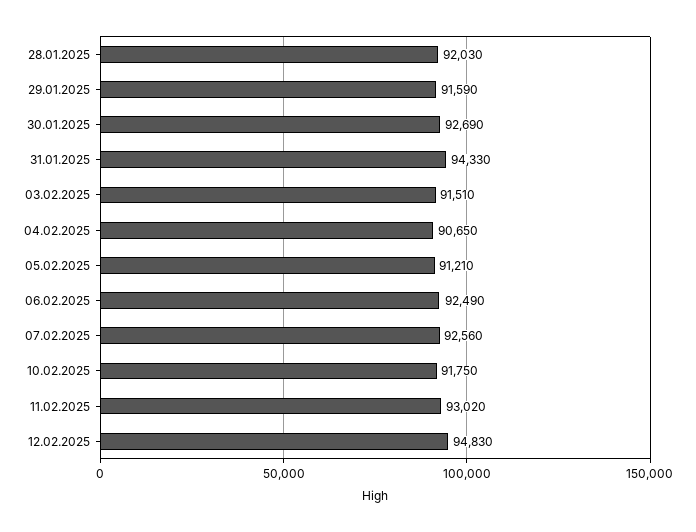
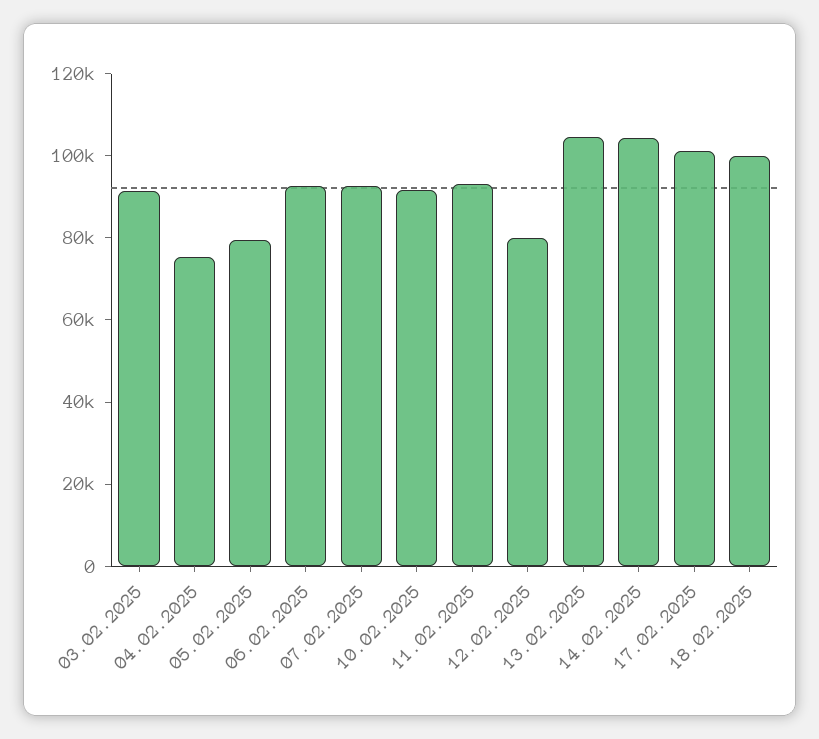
28.01.2025: 92030 -> none
29.01.2025: 91590 -> none
30.01.2025: 92690 -> none
31.01.2025: 94330 -> none
04.02.2025: 90650 -> 75000
05.02.2025: 91210 -> 80000
12.02.2025: 94830 -> 80000
13.02.2025: none -> 105000
14.02.2025: none -> 105000
17.02.2025: none -> 100000
18.02.2025: none -> 100000

